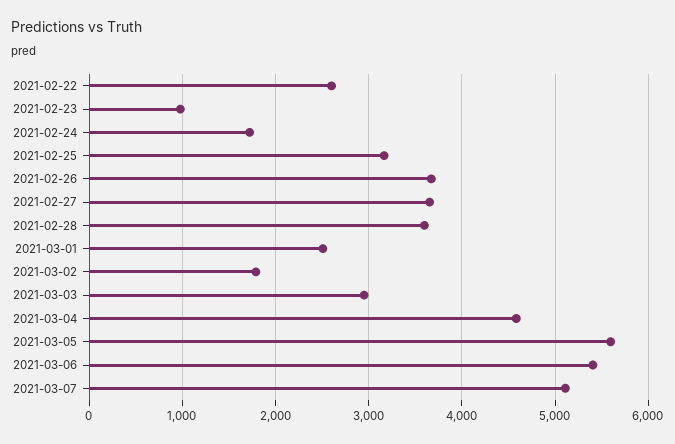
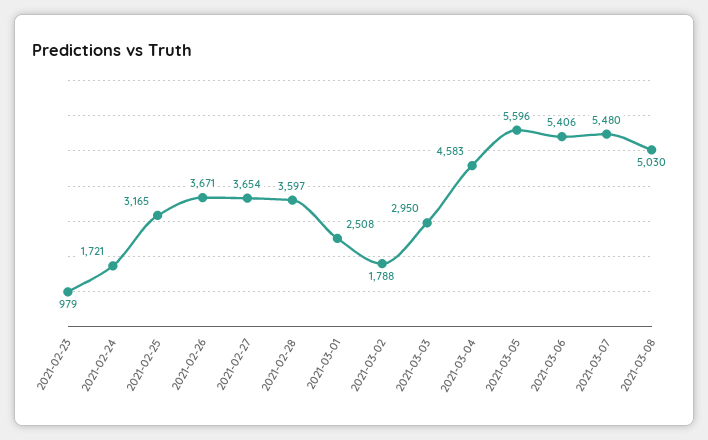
2021-02-22: 2600 -> none
2021-03-07: 5100 -> 5480
2021-03-08: none -> 5030

